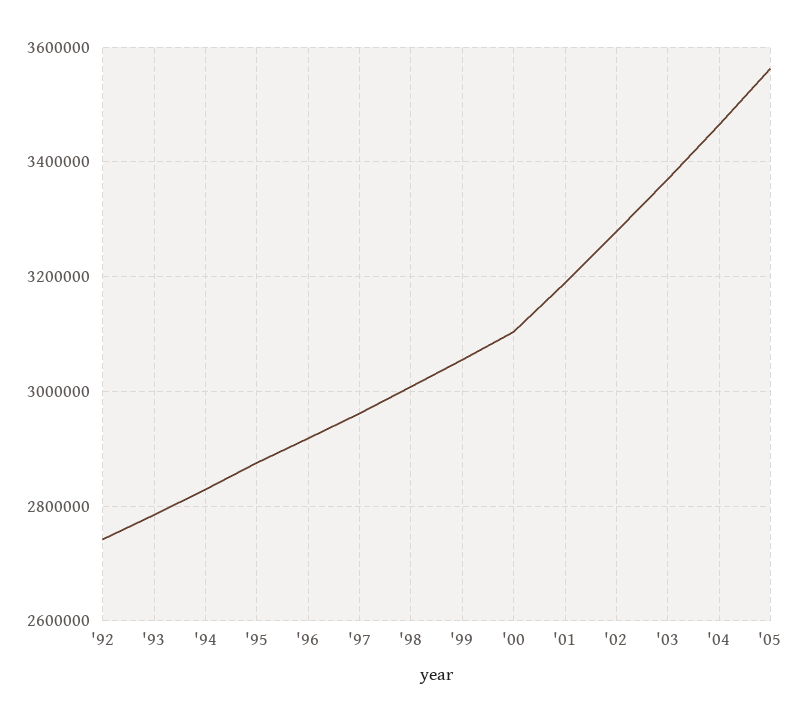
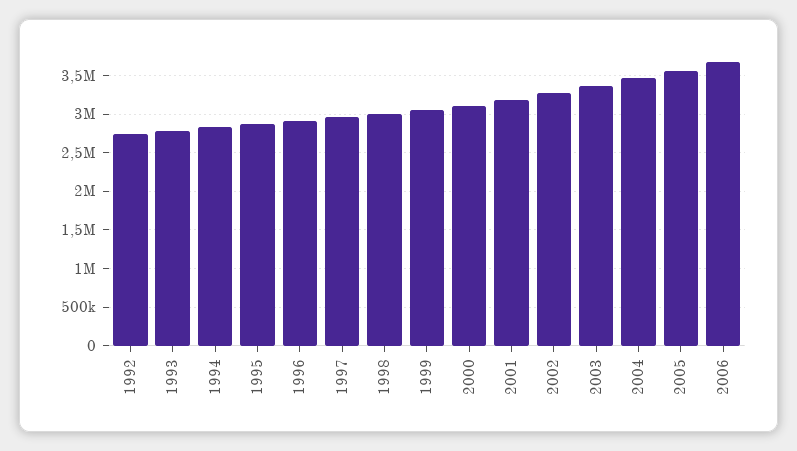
2006: none -> 3700000

